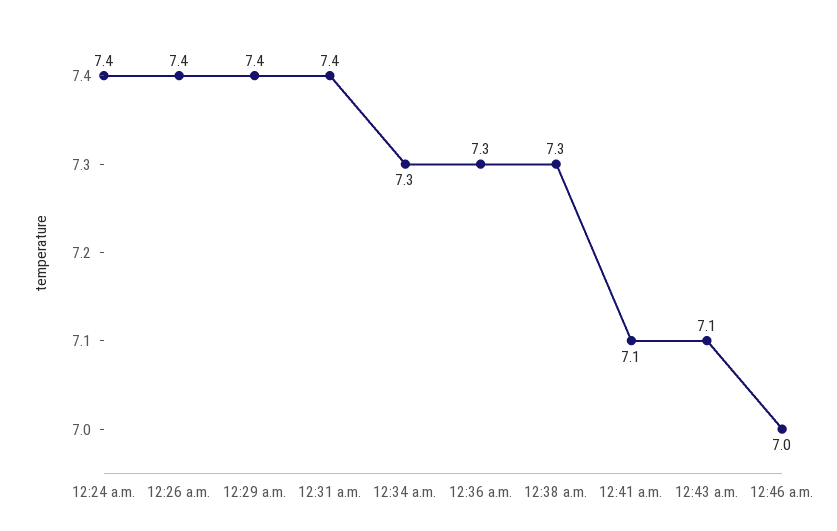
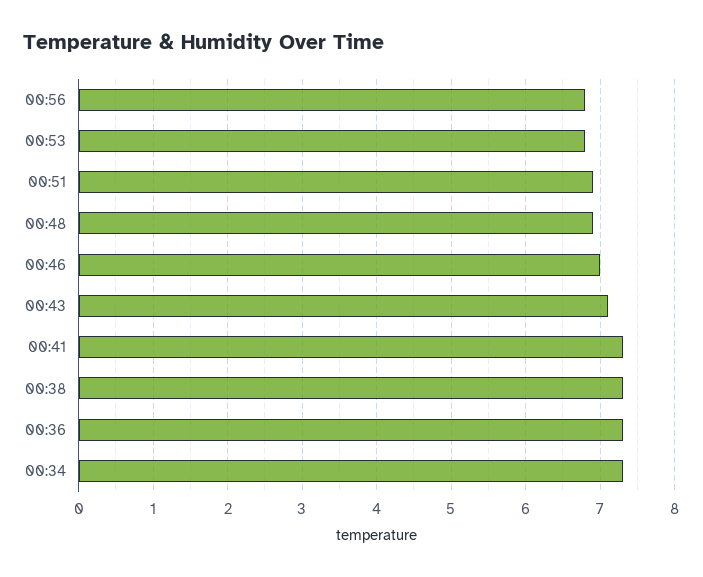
12:24 a.m.: 7.4 -> none
12:26 a.m.: 7.4 -> none
12:29 a.m.: 7.4 -> none
12:31 a.m.: 7.4 -> none
12:41 a.m.: 7.1 -> 7.3
00:56: none -> 6.8
00:53: none -> 6.8
00:51: none -> 6.9
00:48: none -> 6.9

